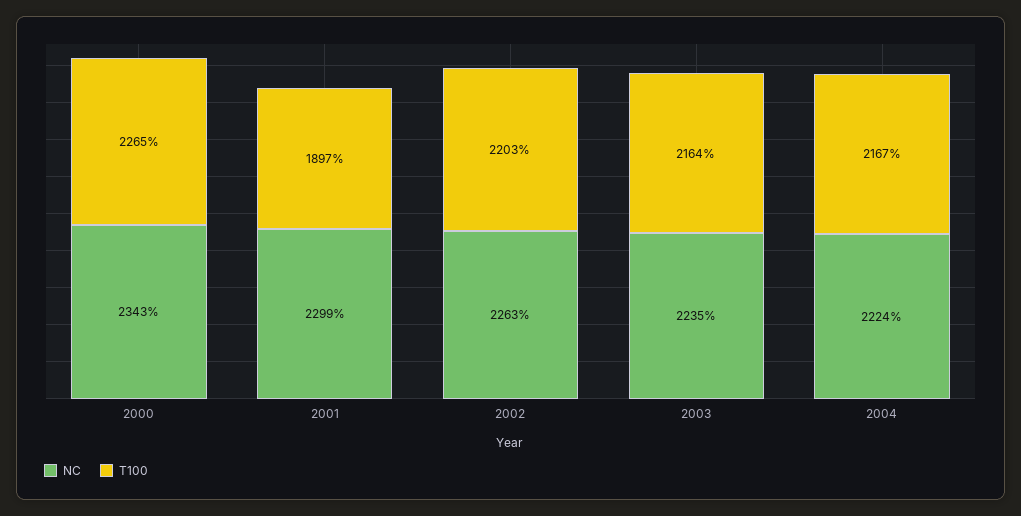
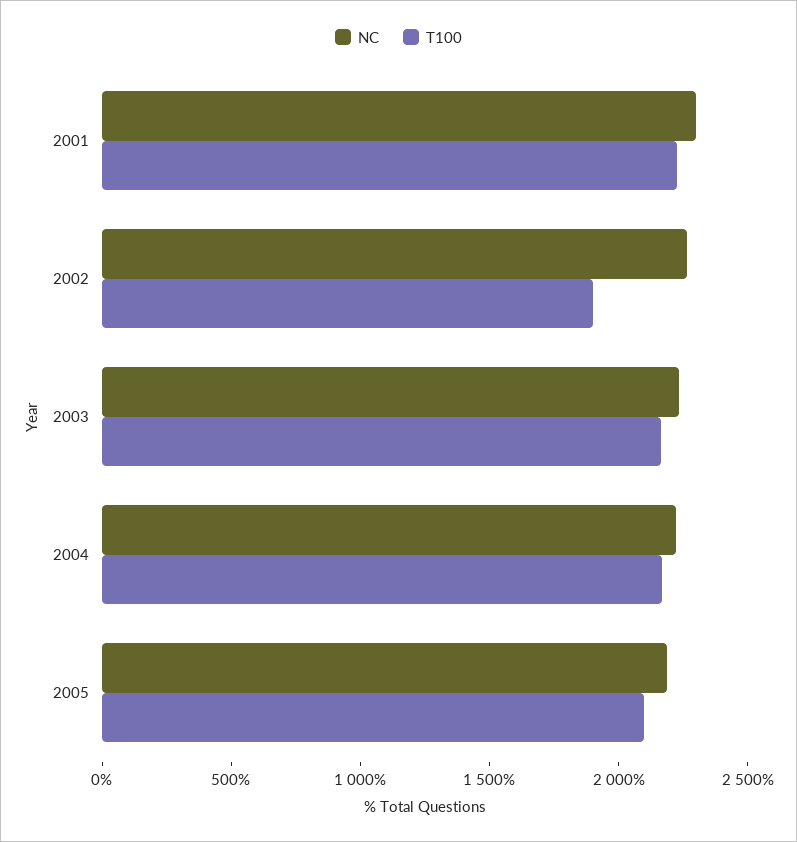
NC, 2000: 2343 -> none
T100, 2000: 2265 -> none
T100, 2001: 1897 -> 2200
T100, 2002: 2203 -> 1900
NC, 2005: none -> 2200
T100, 2005: none -> 2100

